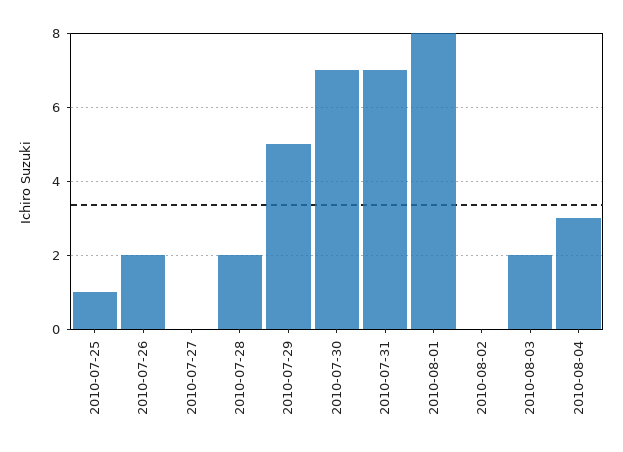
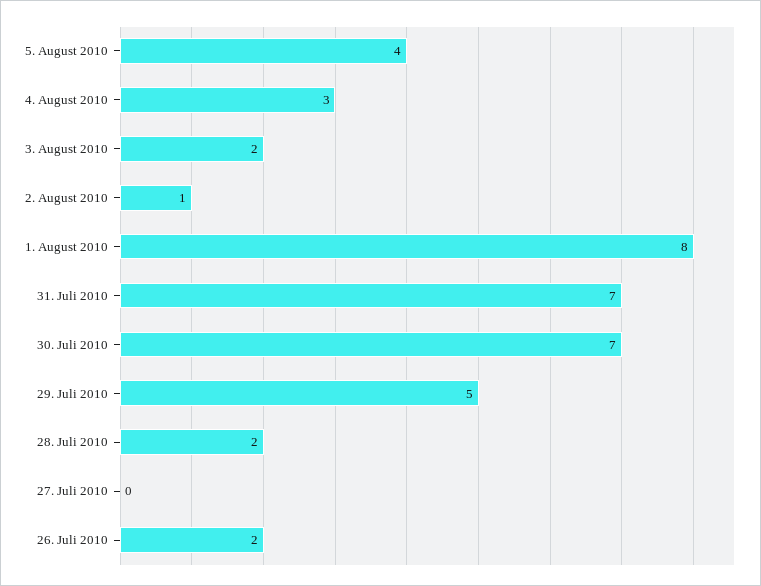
2010-07-25: 1 -> none
2010-08-02: 0 -> 1
5. August 2010: none -> 4

